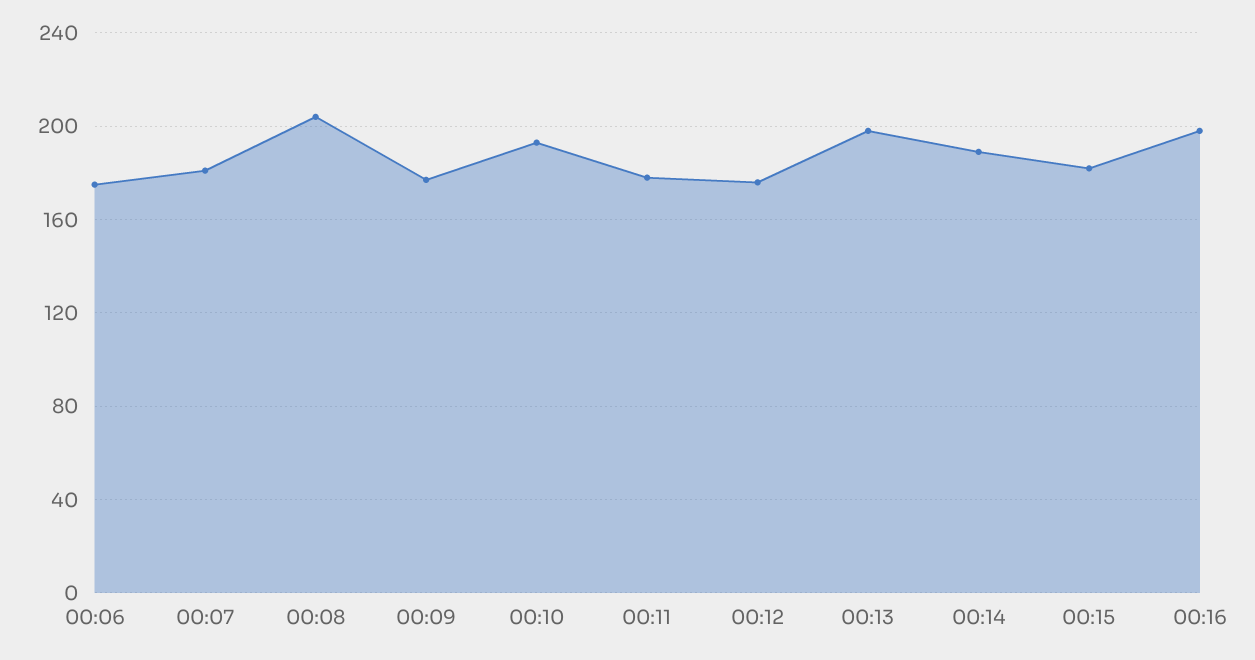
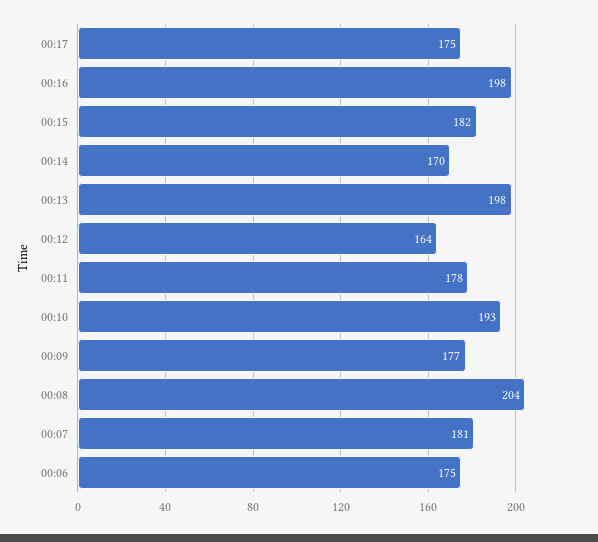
00:12: 175 -> 164
00:14: 190 -> 170
00:17: none -> 175

